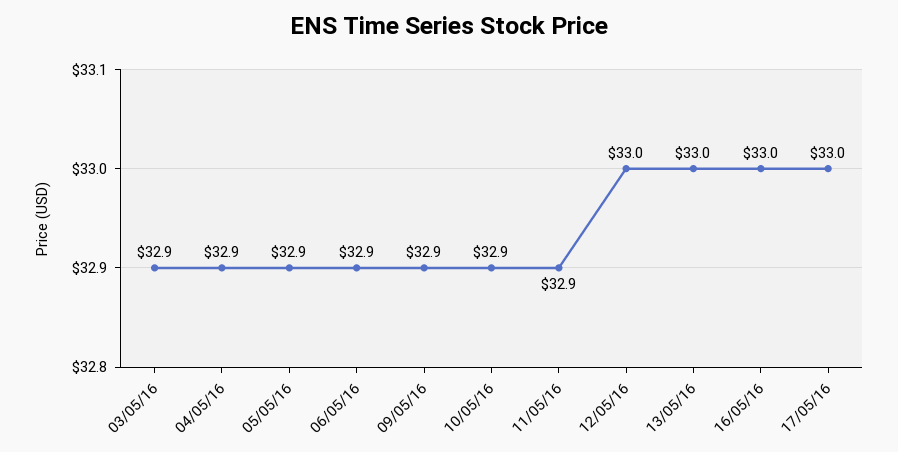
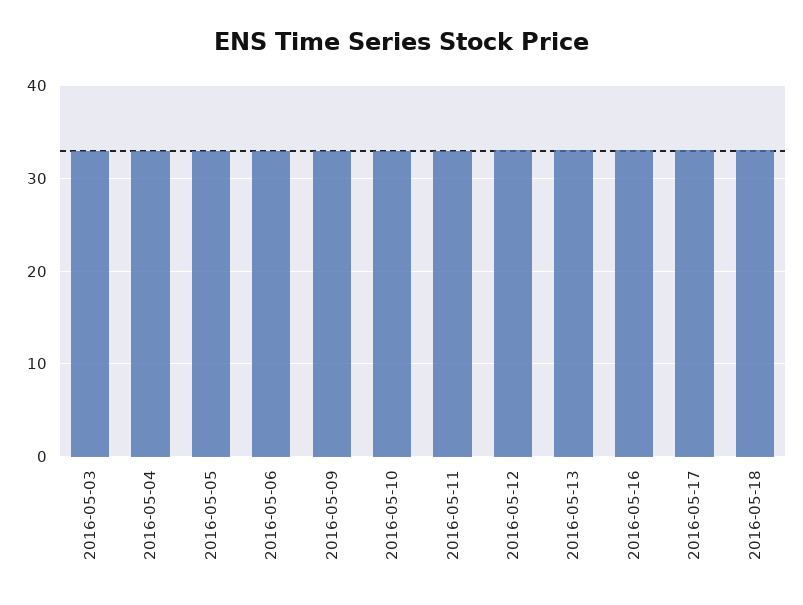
2016-05-18: none -> 33

